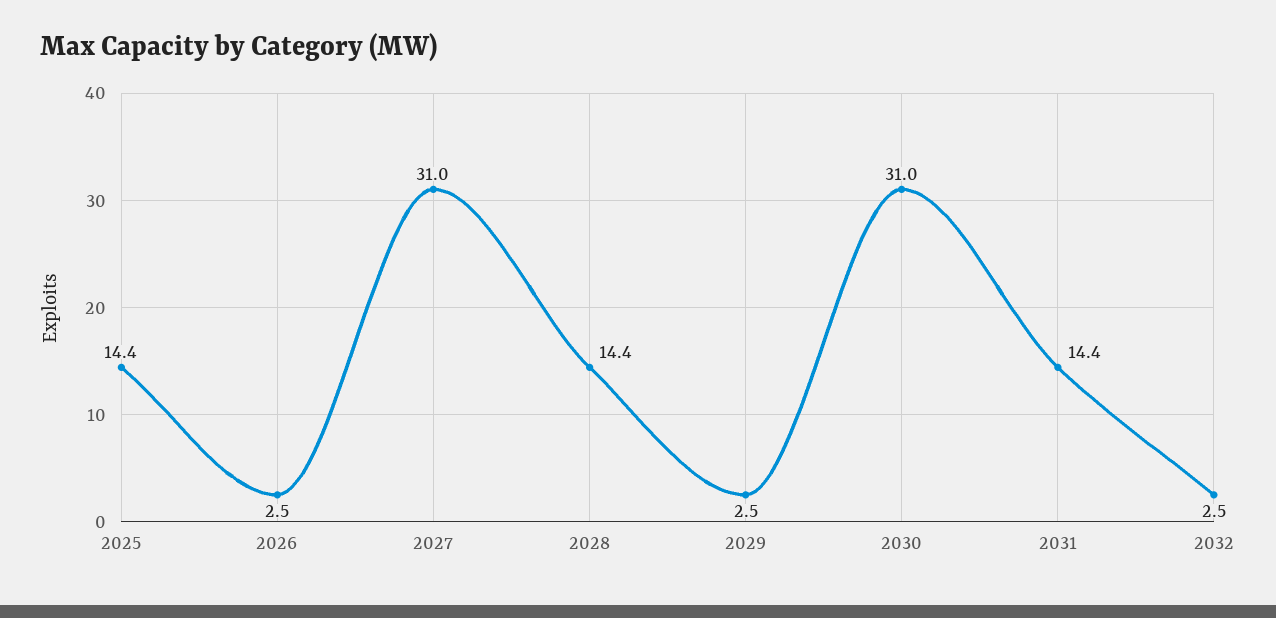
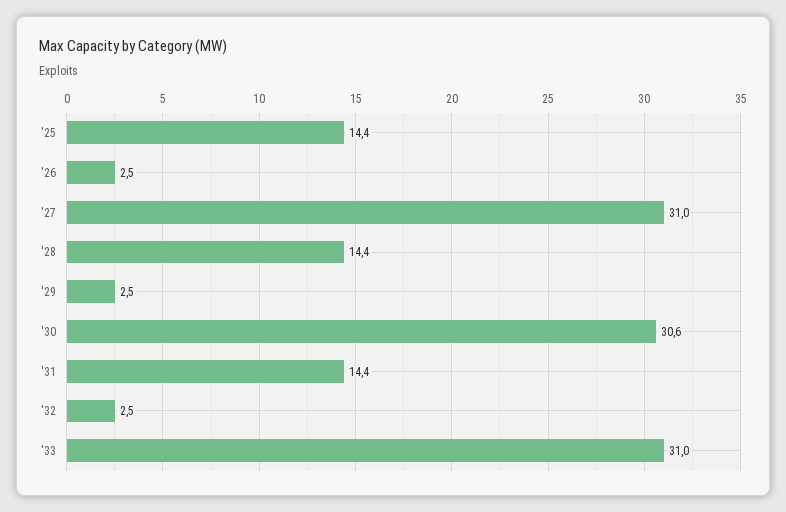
2030: 31 -> 30.6
'33: none -> 31

